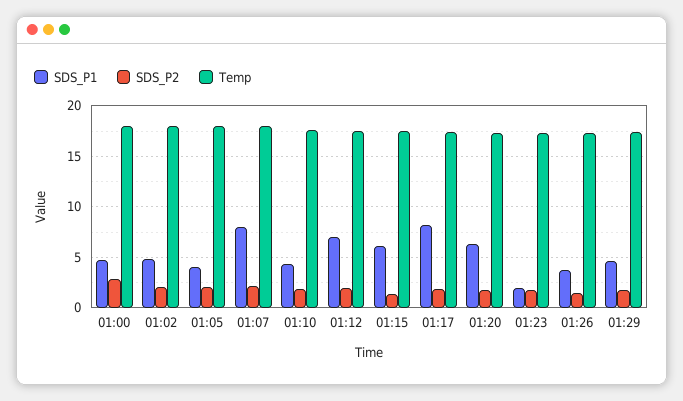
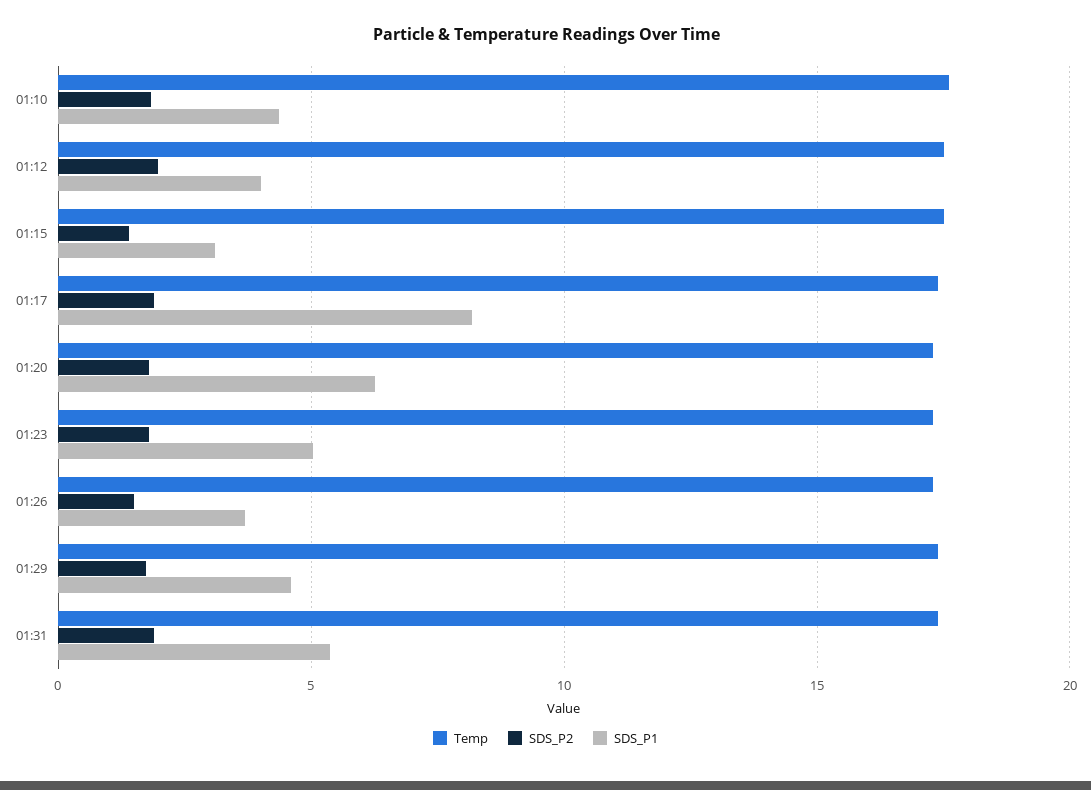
SDS_P1, 01:00: 5 -> none
SDS_P2, 01:00: 3 -> none
Temp, 01:00: 18 -> none
SDS_P1, 01:02: 5 -> none
SDS_P2, 01:02: 2 -> none
Temp, 01:02: 18 -> none
SDS_P1, 01:05: 4 -> none
SDS_P2, 01:05: 2 -> none
Temp, 01:05: 18 -> none
SDS_P1, 01:07: 8 -> none
SDS_P2, 01:07: 2 -> none
Temp, 01:07: 18 -> none
SDS_P1, 01:12: 7 -> 4
SDS_P1, 01:15: 6 -> 3
SDS_P1, 01:23: 2 -> 5
Temp, 01:31: none -> 17.5
SDS_P2, 01:31: none -> 2
SDS_P1, 01:31: none -> 5.5

